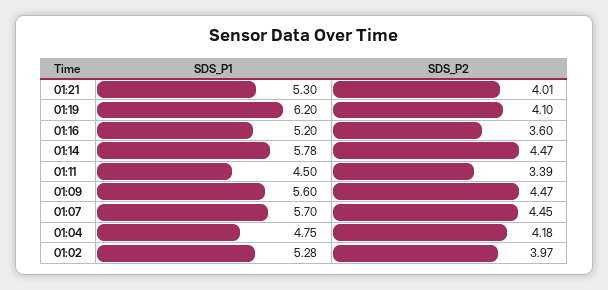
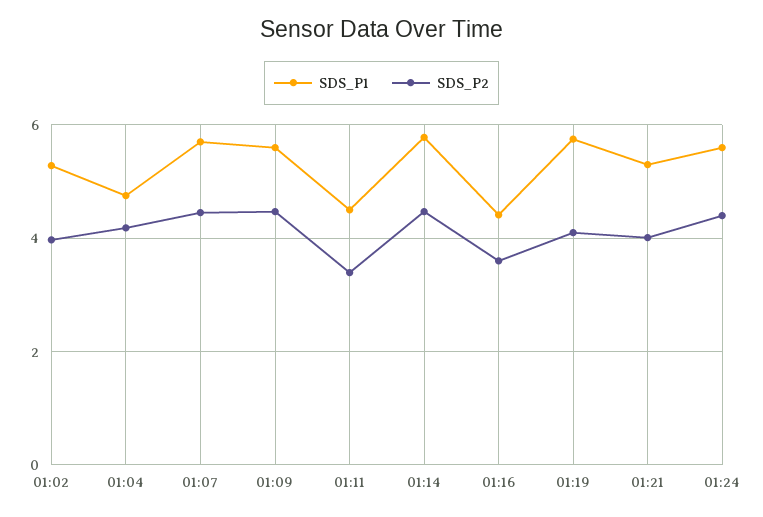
SDS_P1, 01:19: 6.2 -> 5.8
SDS_P1, 01:16: 5.2 -> 4.4
SDS_P1, 01:24: none -> 5.6
SDS_P2, 01:24: none -> 4.4

